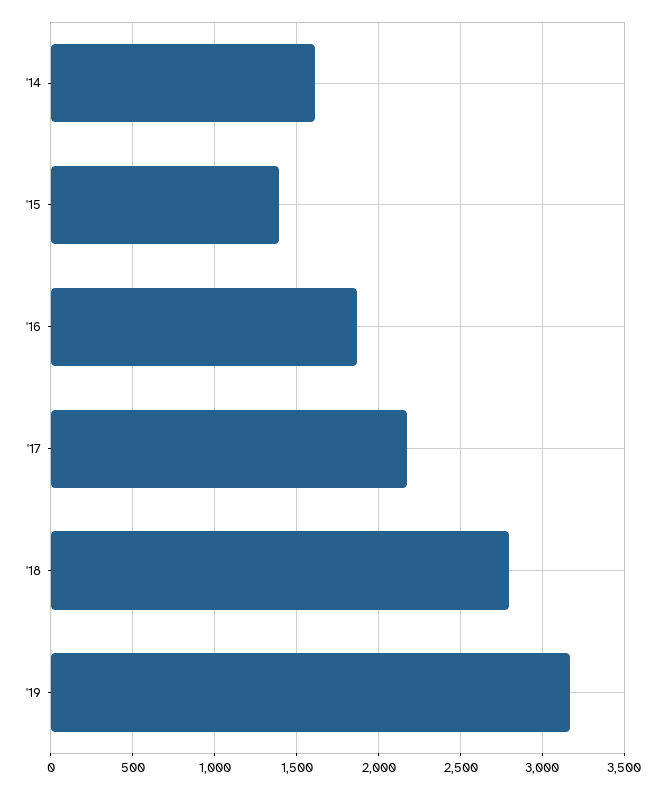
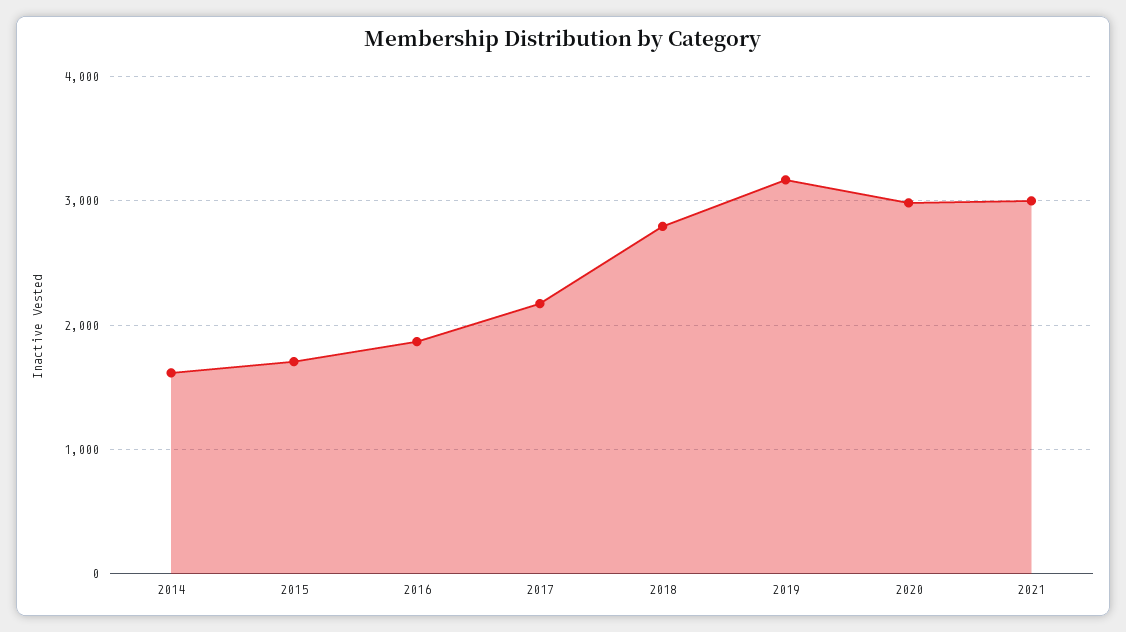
'15: 1400 -> 1700
2020: none -> 3000
2021: none -> 3000

